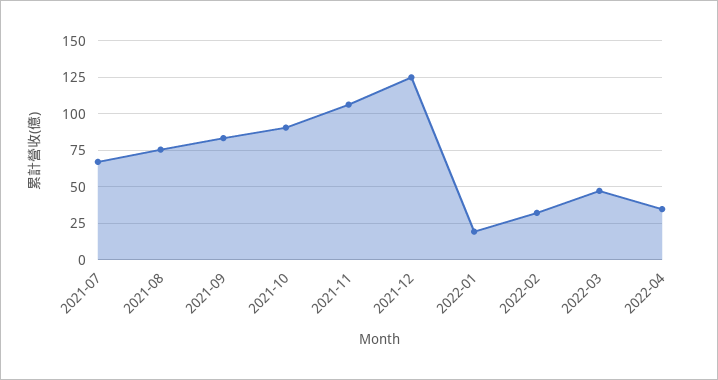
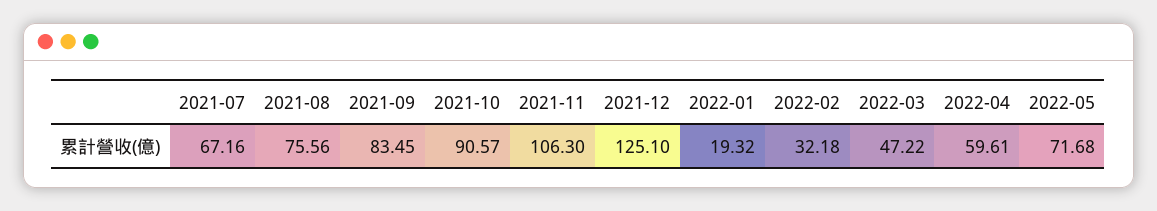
2022-04: 35 -> 59.61
2022-05: none -> 71.68

